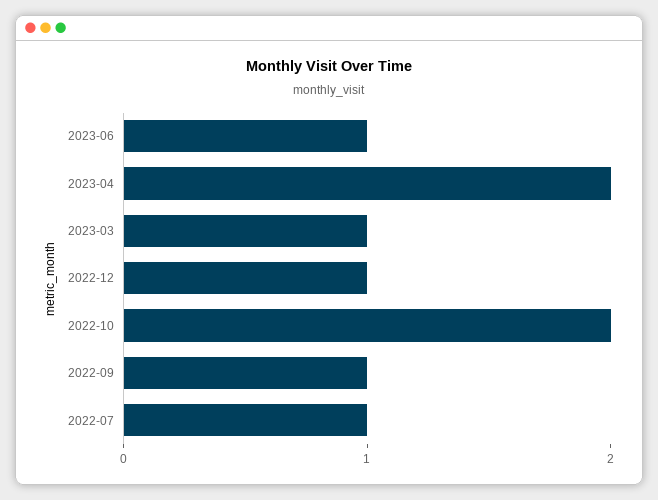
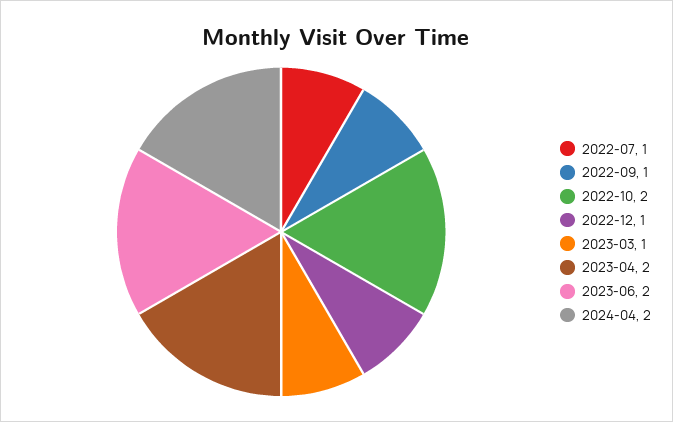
2023-06: 1 -> 2
2024-04: none -> 2

